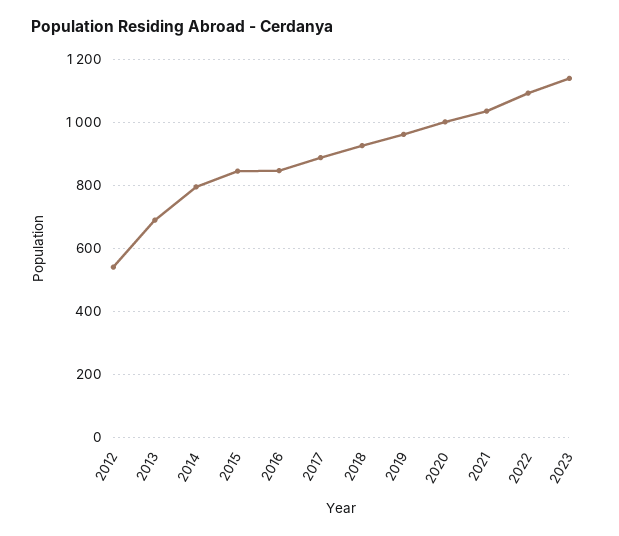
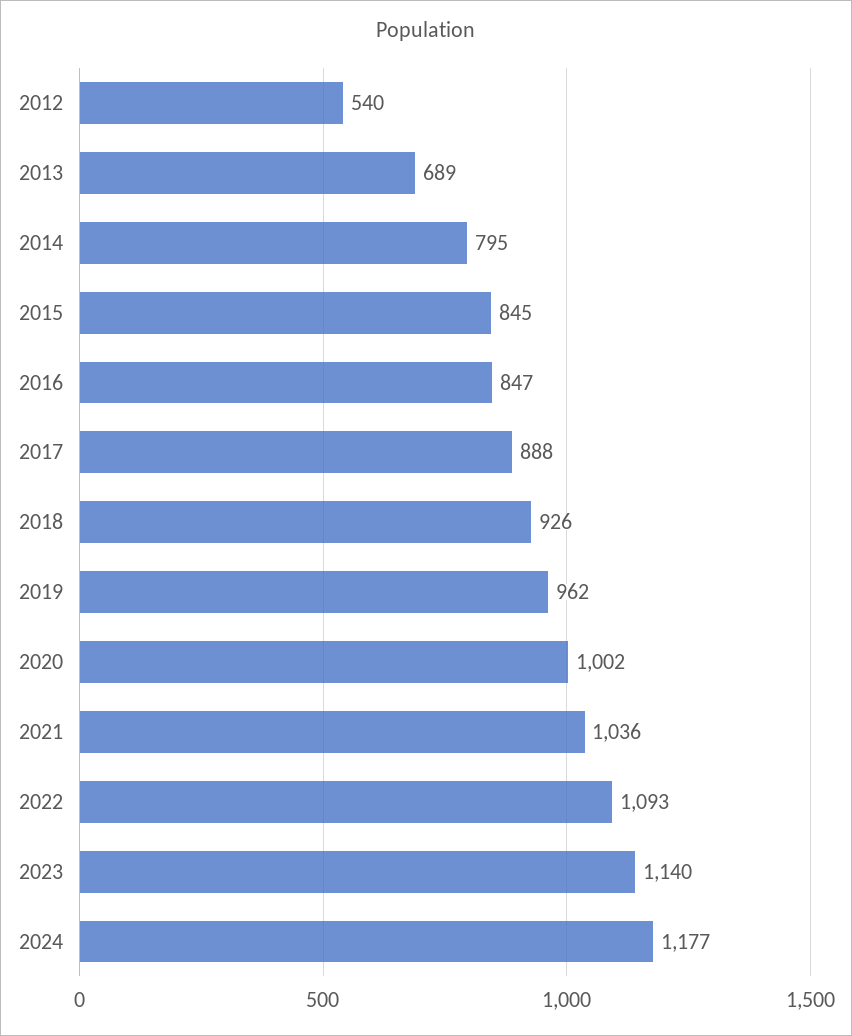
2024: none -> 1177

